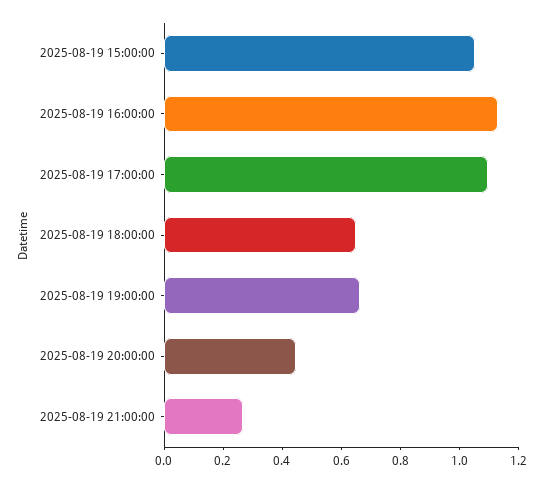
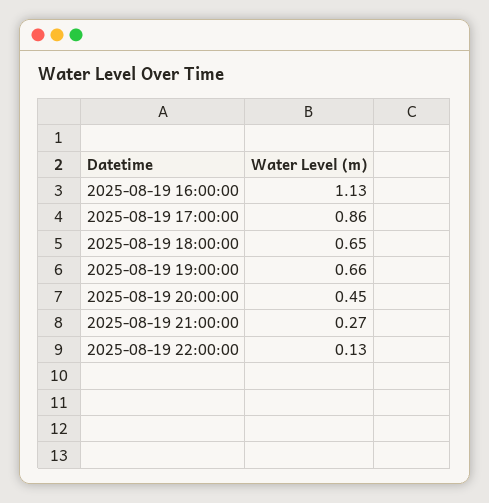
2025-08-19 15:00:00: 1.05 -> none
2025-08-19 17:00:00: 1.1 -> 0.86
2025-08-19 22:00:00: none -> 0.13

